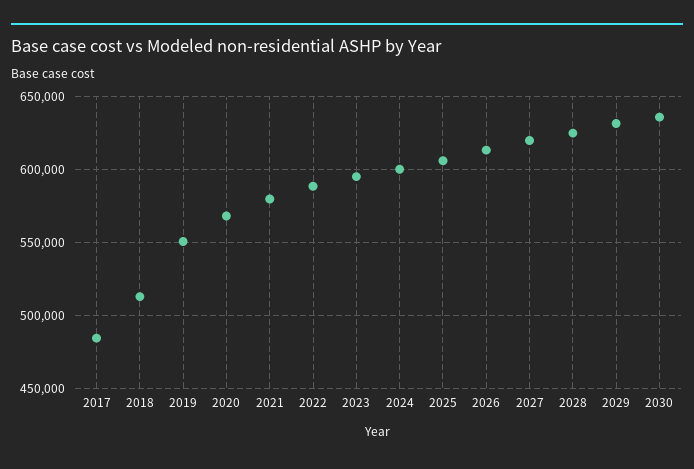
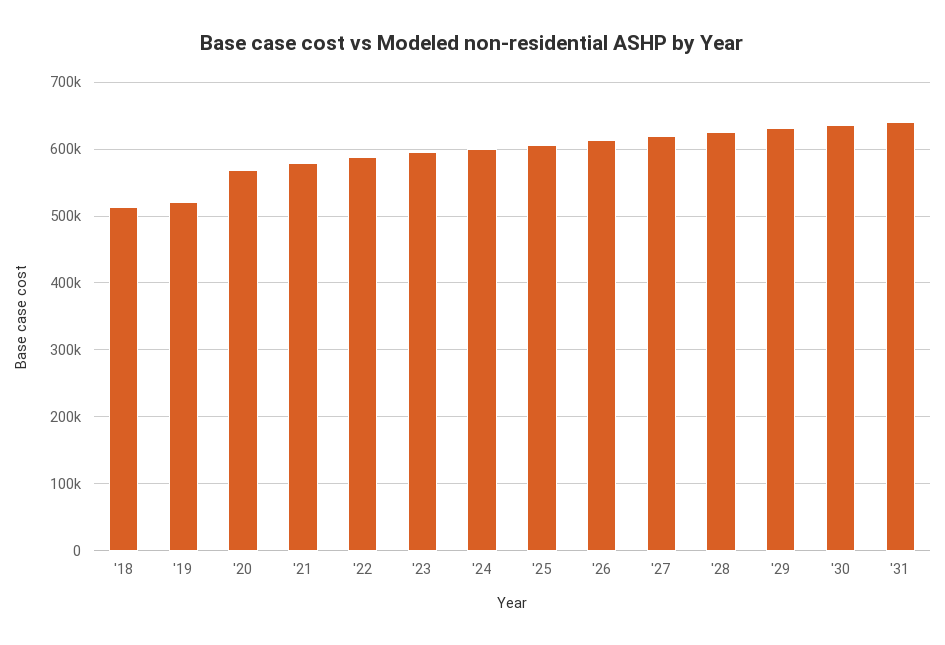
2017: 485000 -> none
2019: 550000 -> 520000
'31: none -> 640000

